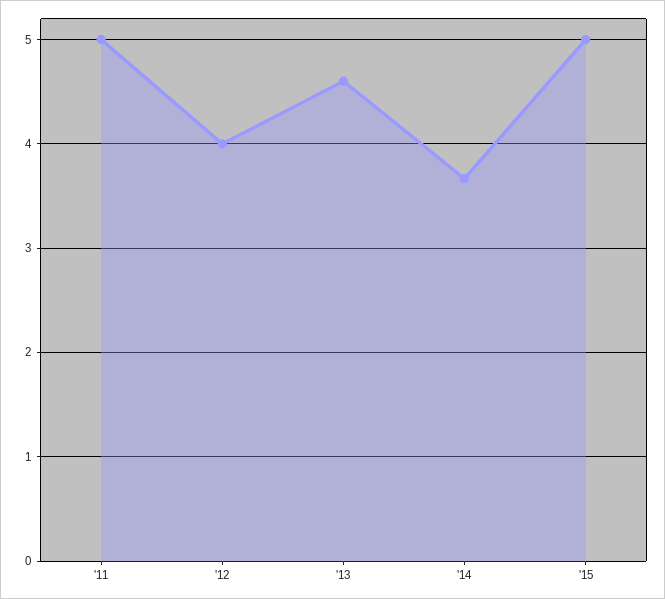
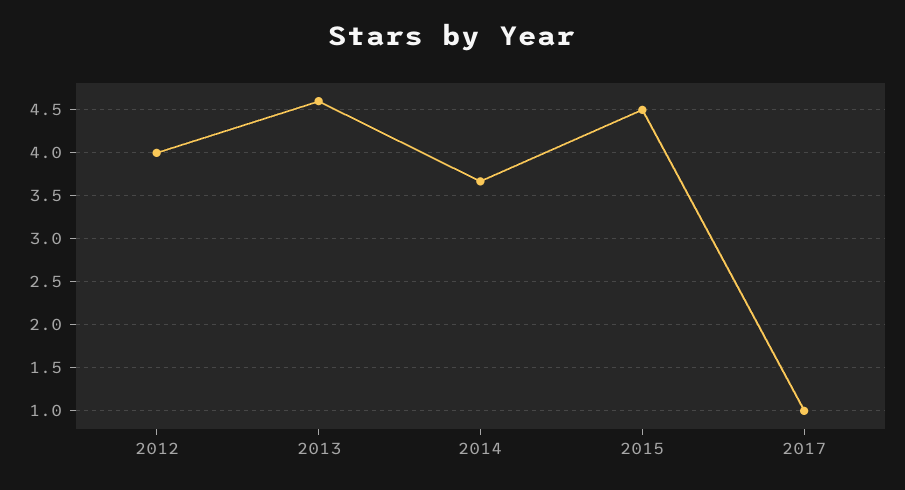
'11: 5 -> none
'15: 5 -> 4.5
2017: none -> 1

